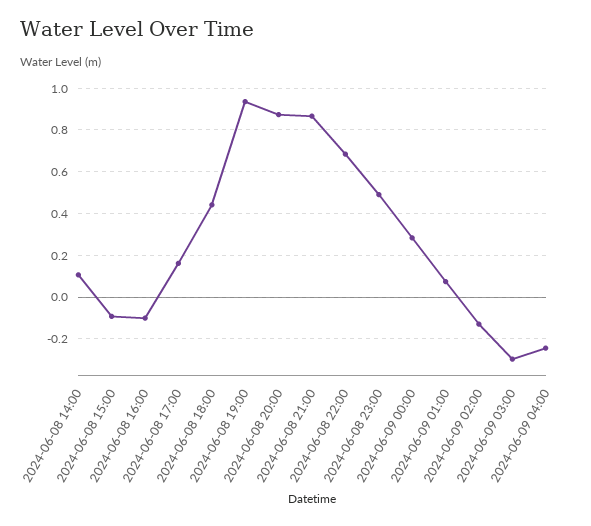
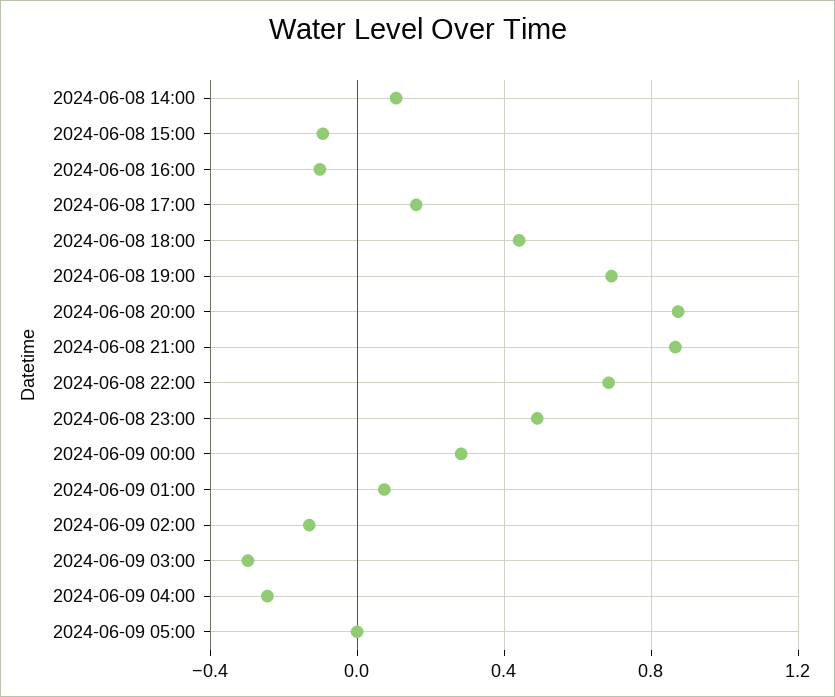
2024-06-08 19:00: 0.95 -> 0.7
2024-06-09 05:00: none -> 0

